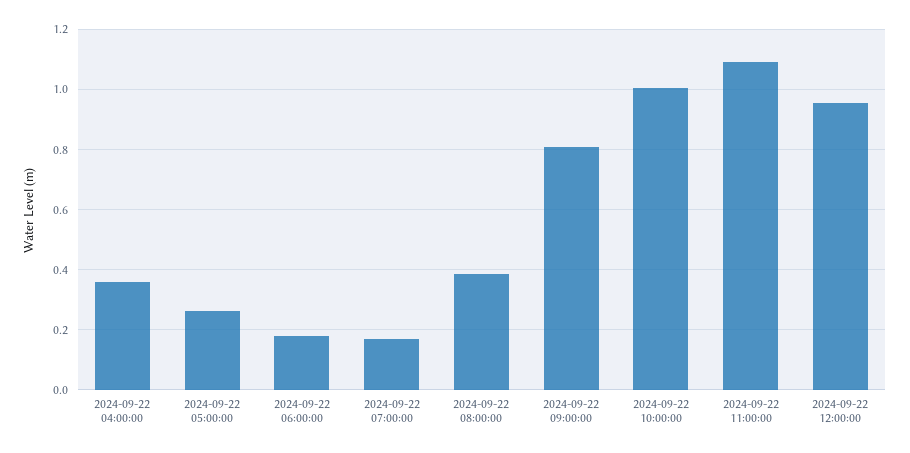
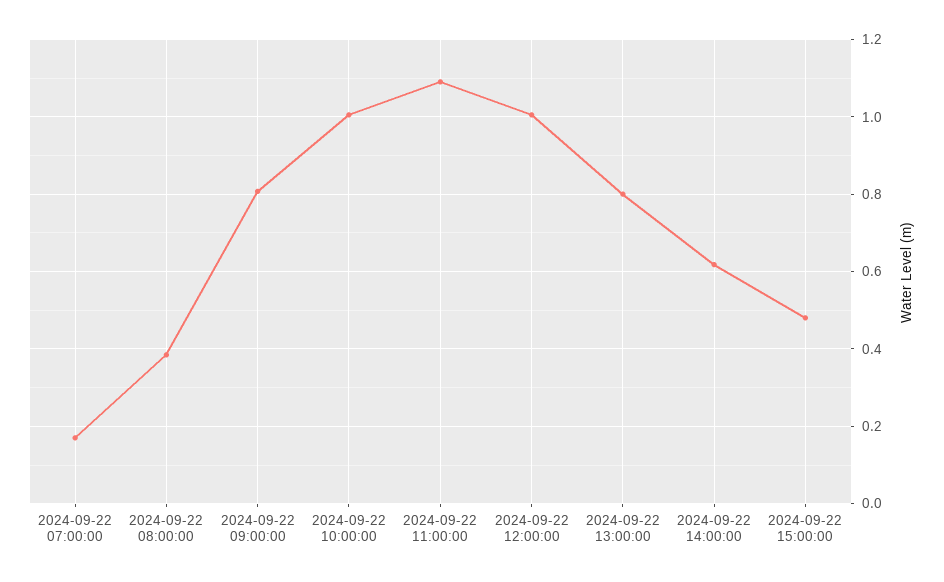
2024-09-22 04:00:00: 0.36 -> none
2024-09-22 05:00:00: 0.26 -> none
2024-09-22 06:00:00: 0.18 -> none
2024-09-22 12:00:00: 0.96 -> 1
2024-09-22 13:00:00: none -> 0.8
2024-09-22 14:00:00: none -> 0.62
2024-09-22 15:00:00: none -> 0.48

